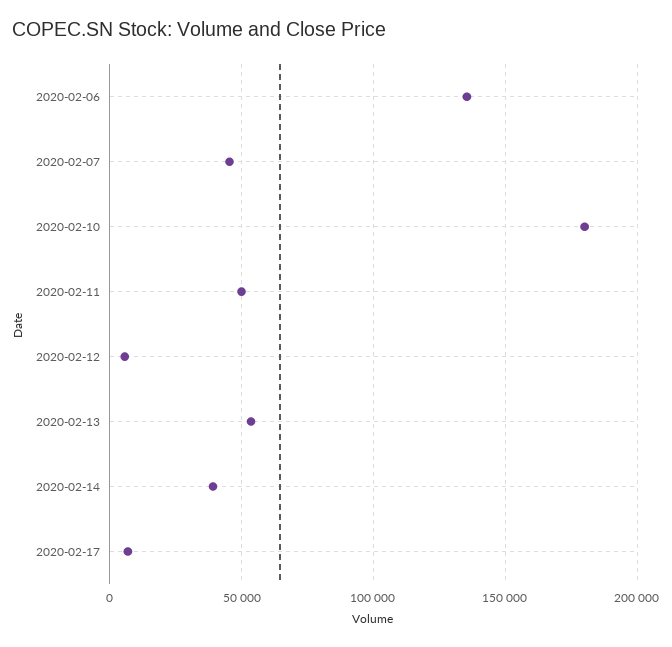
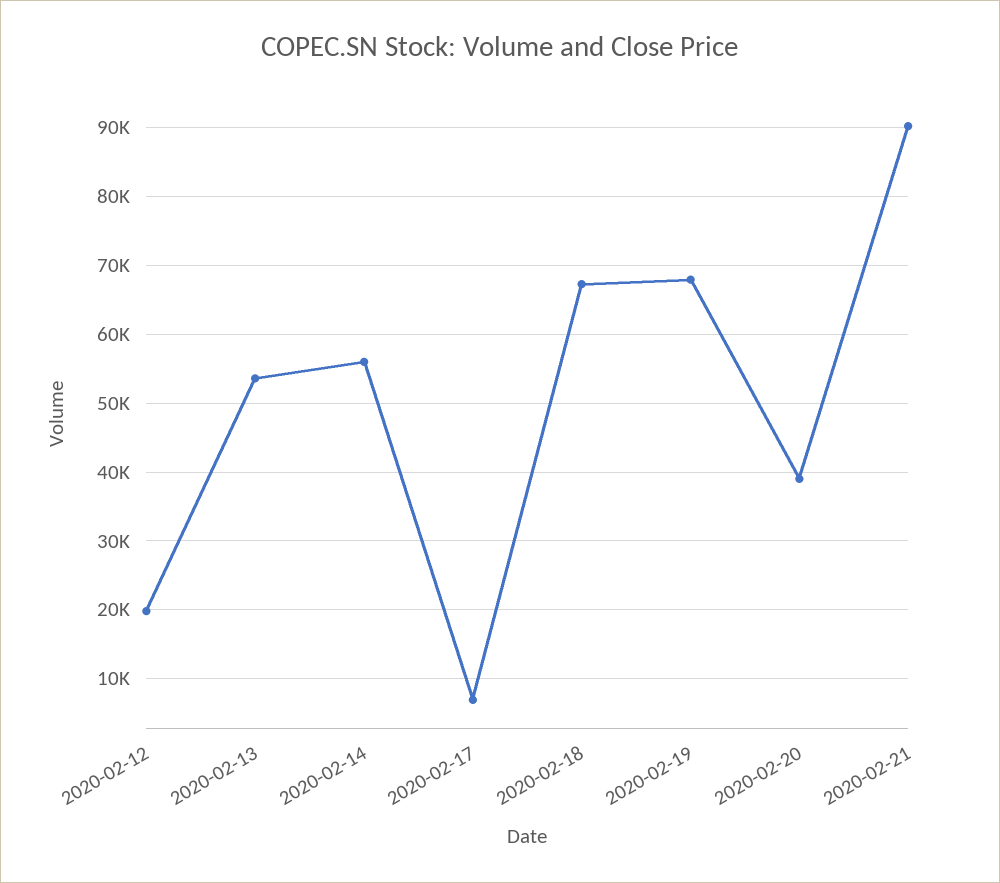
2020-02-06: 135000 -> none
2020-02-07: 45000 -> none
2020-02-10: 180000 -> none
2020-02-11: 50000 -> none
2020-02-12: 5000 -> 20000
2020-02-14: 40000 -> 56000
2020-02-18: none -> 67000
2020-02-19: none -> 68000
2020-02-20: none -> 39000
2020-02-21: none -> 90000

